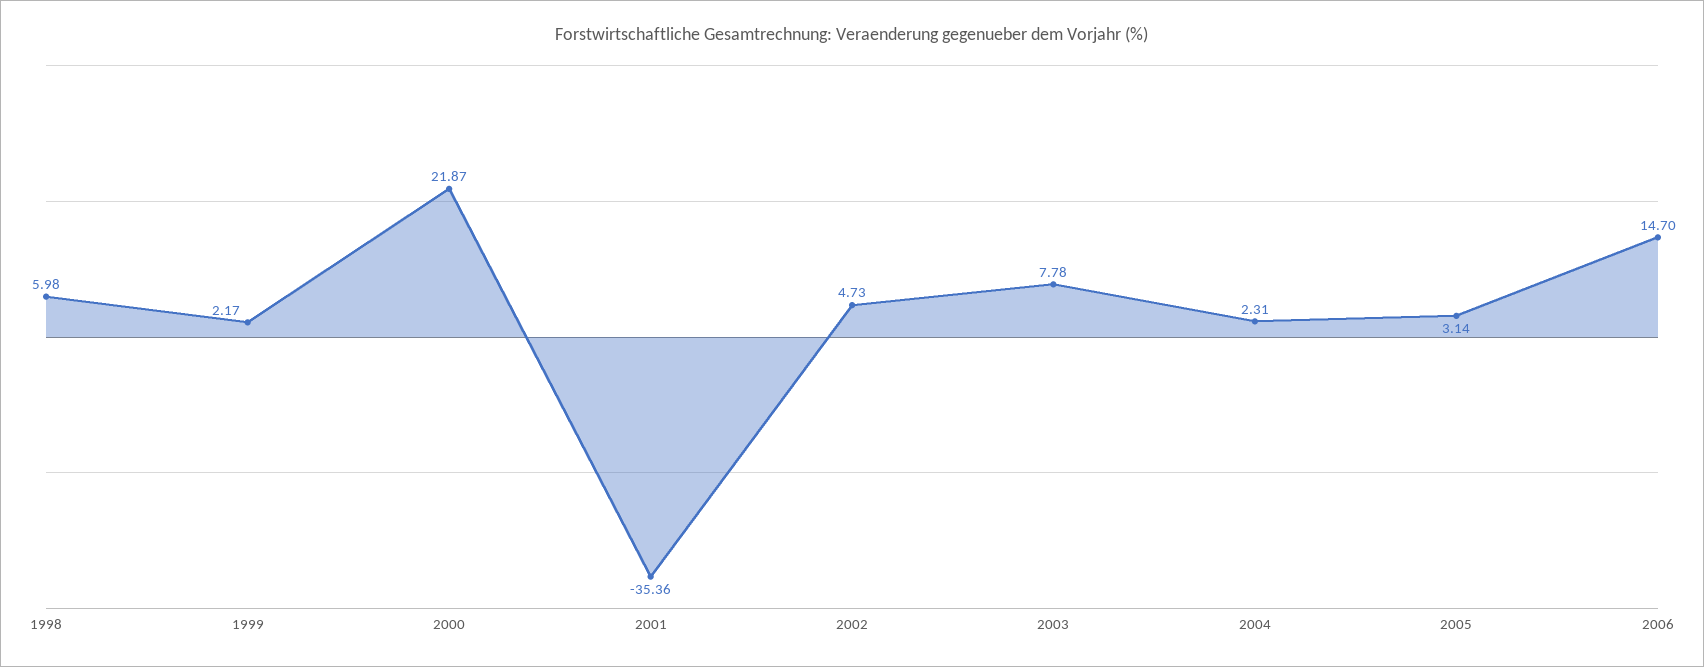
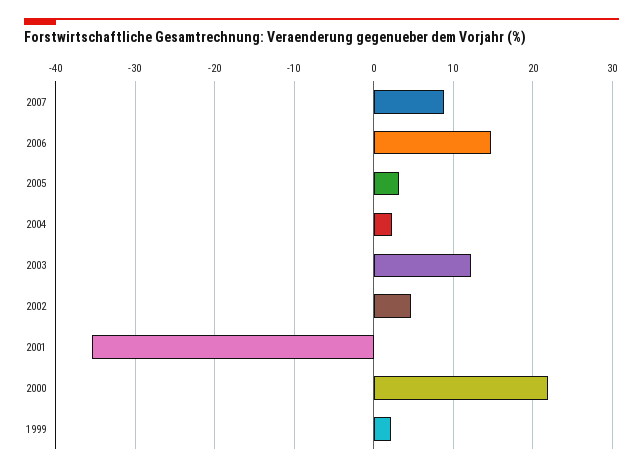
1998: 5.98 -> none
2003: 7.78 -> 12
2007: none -> 9

